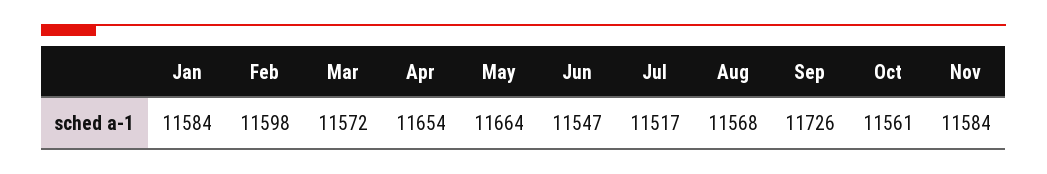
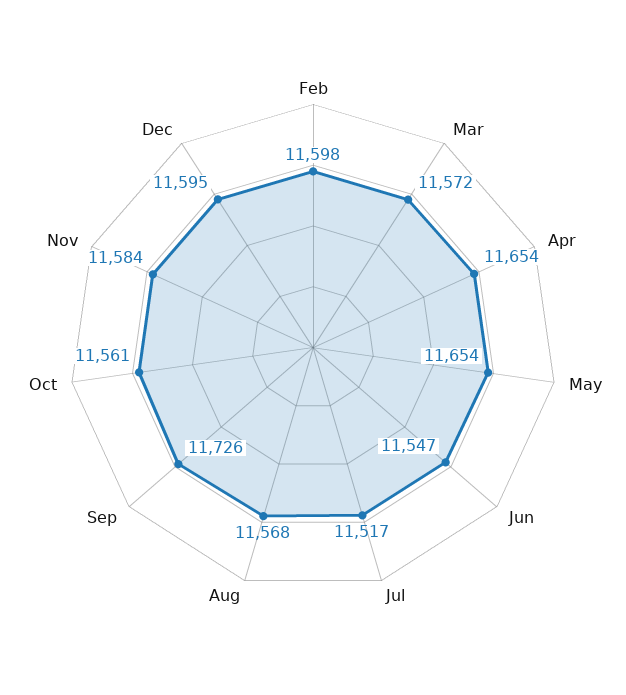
Jan: 11584 -> none
May: 11664 -> 11654
Dec: none -> 11595

